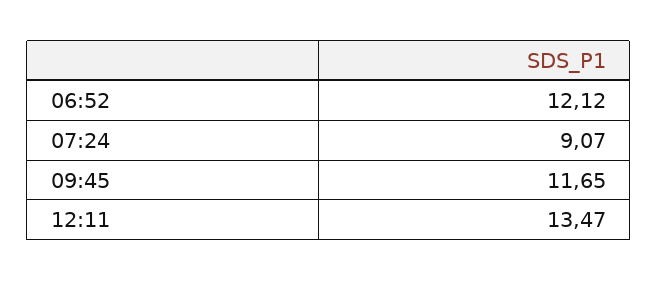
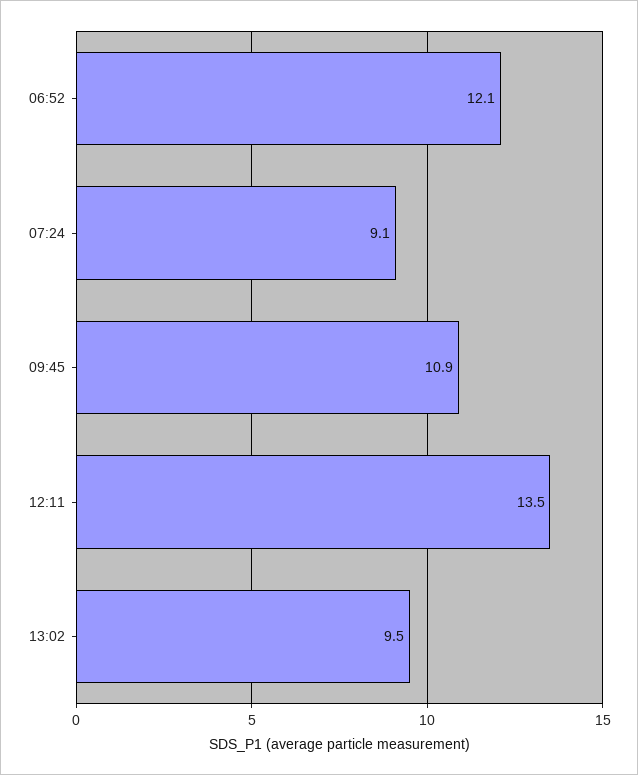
09:45: 11.65 -> 10.9
13:02: none -> 9.5

